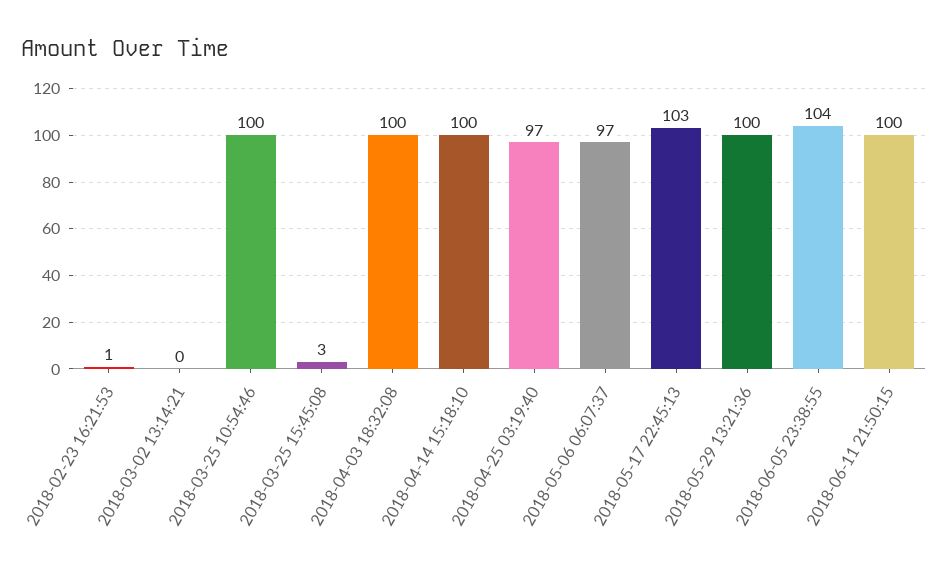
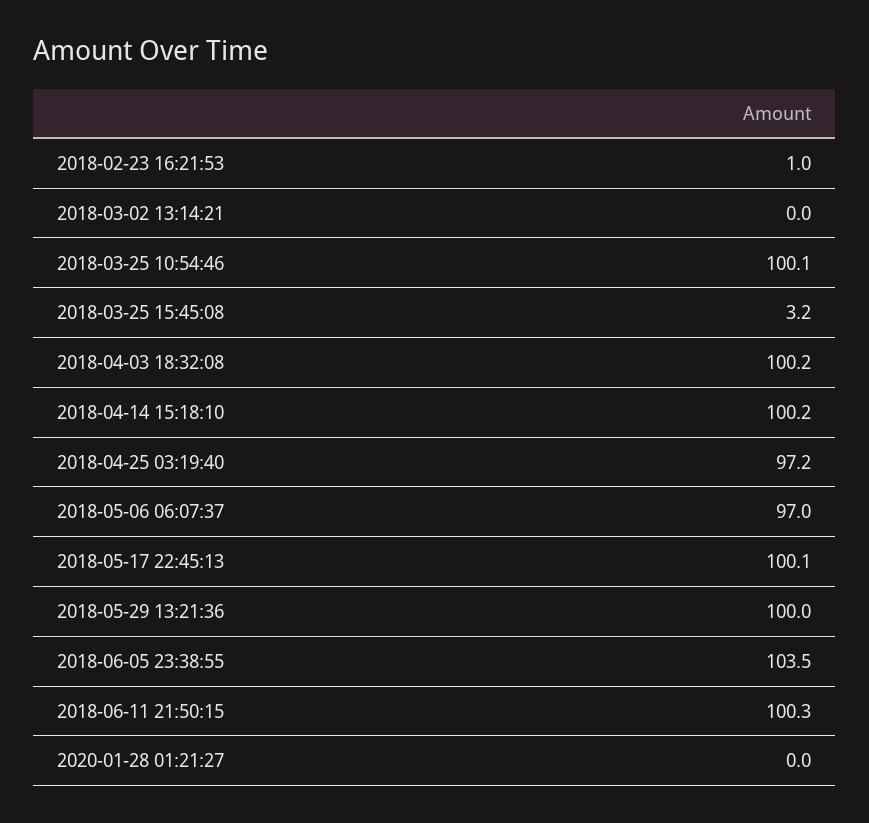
2018-05-17 22:45:13: 103 -> 100.1
2020-01-28 01:21:27: none -> 0

